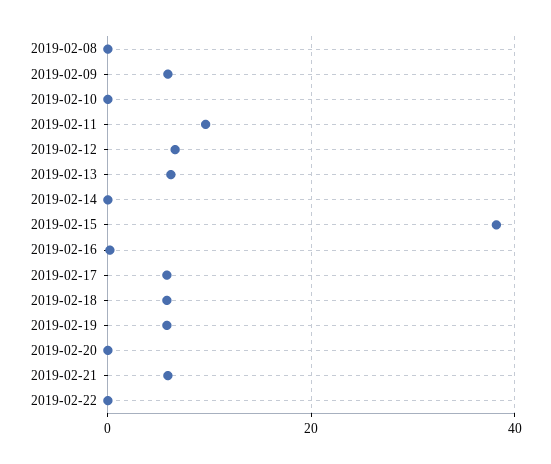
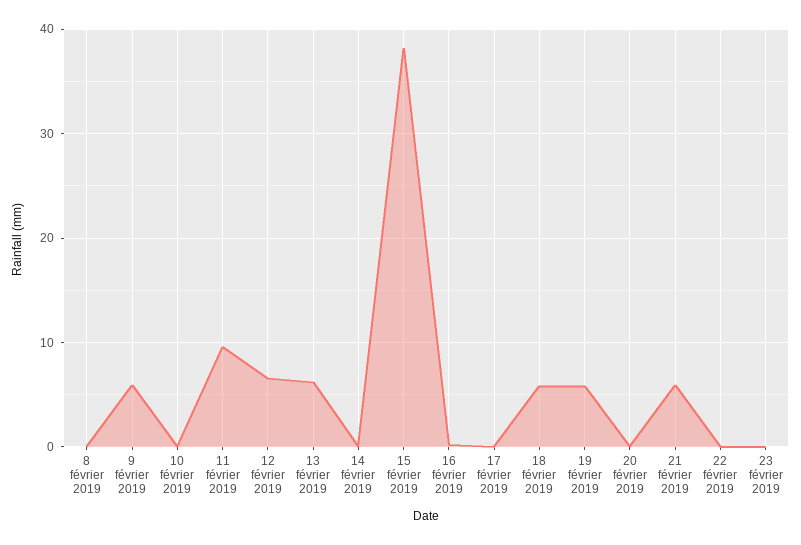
2019-02-17: 6 -> 0
23 février 2019: none -> 0

